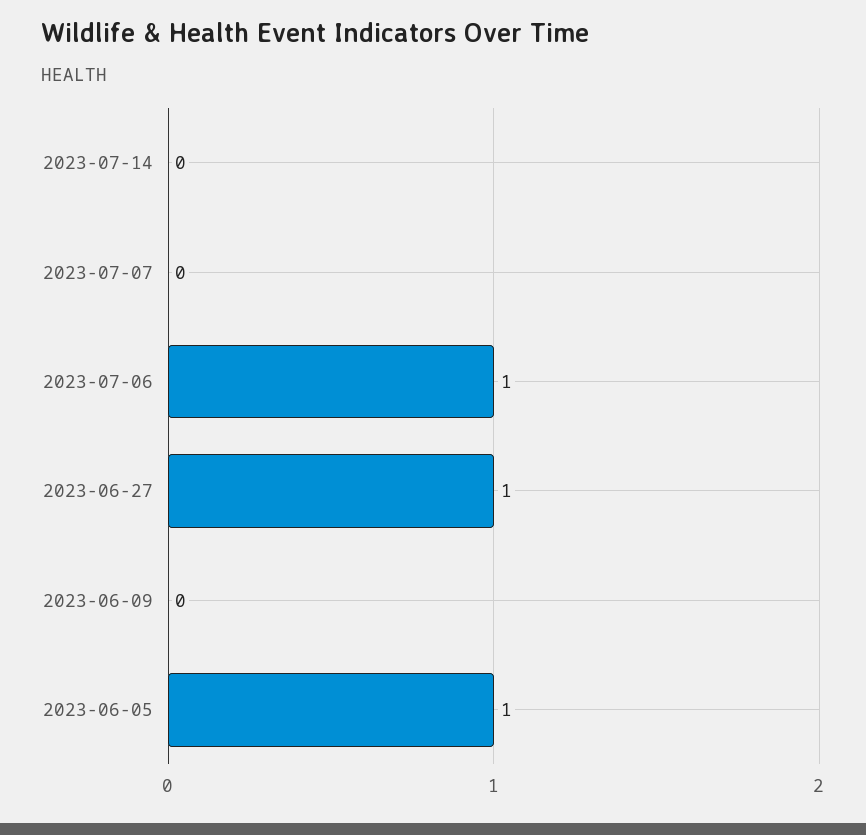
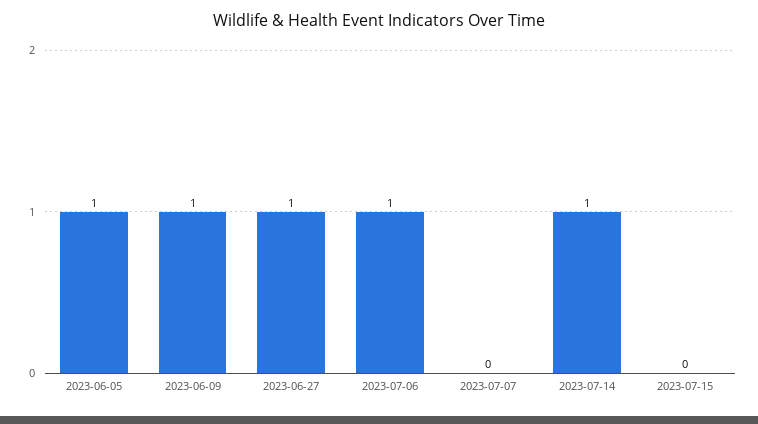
2023-07-14: 0 -> 1
2023-06-09: 0 -> 1
2023-07-15: none -> 0

